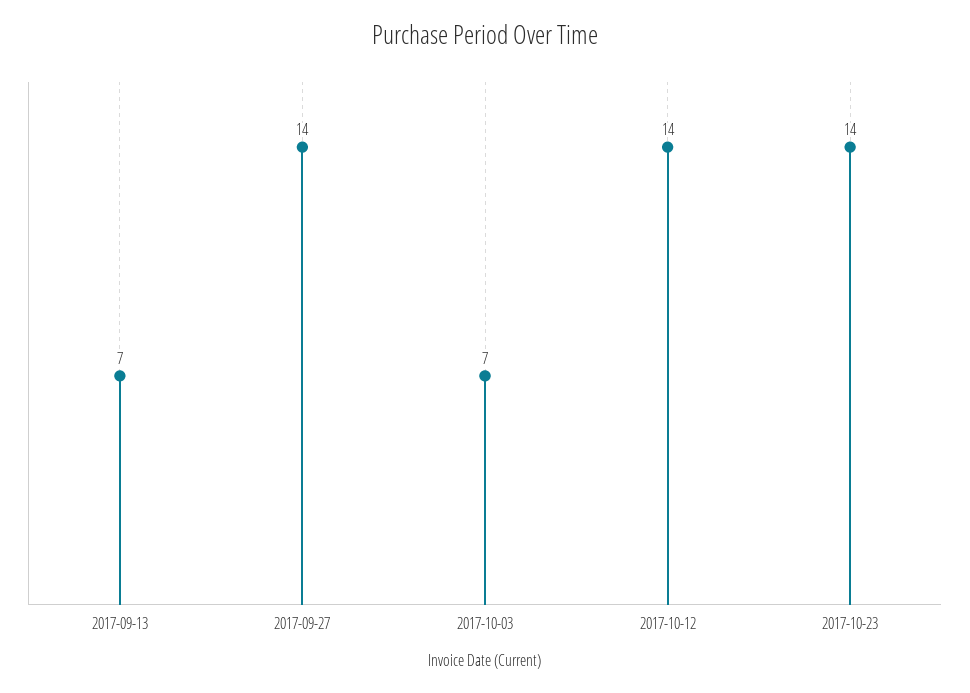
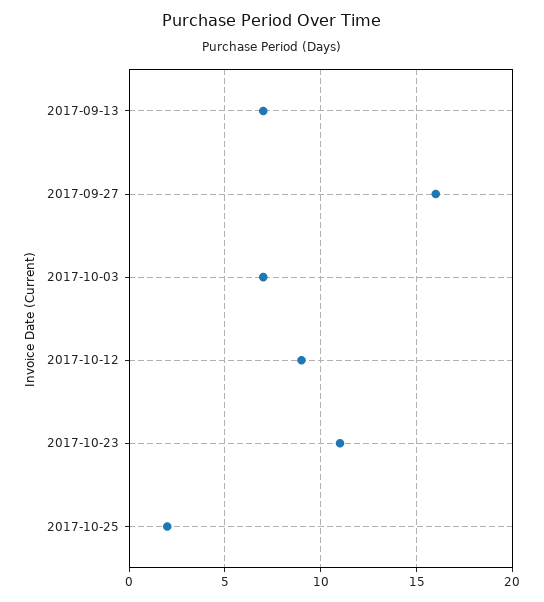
2017-09-27: 14 -> 16
2017-10-12: 14 -> 9
2017-10-23: 14 -> 11
2017-10-25: none -> 2

